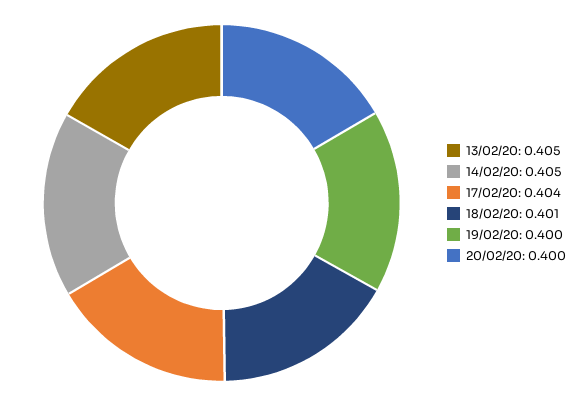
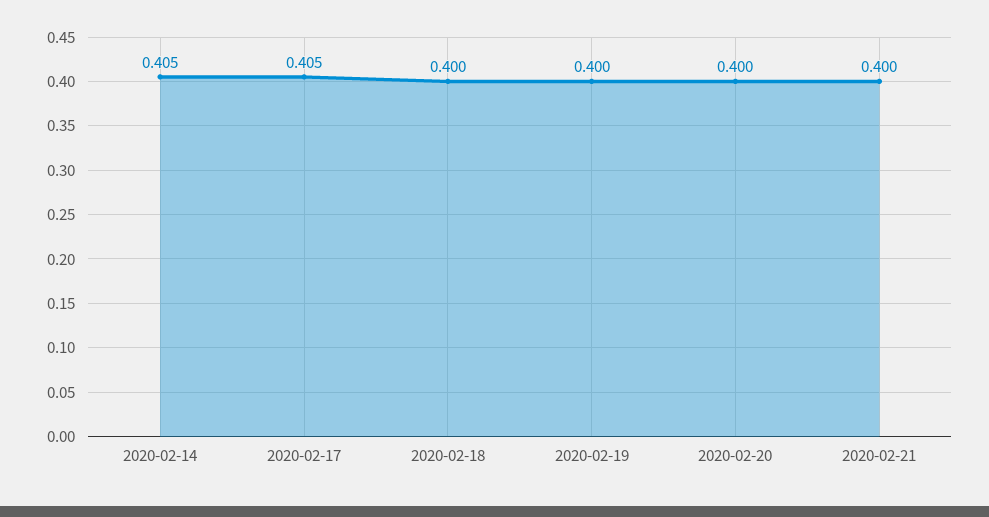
13/02/20: 0.405 -> none
17/02/20: 0.404 -> 0.405
18/02/20: 0.401 -> 0.4
2020-02-21: none -> 0.4

